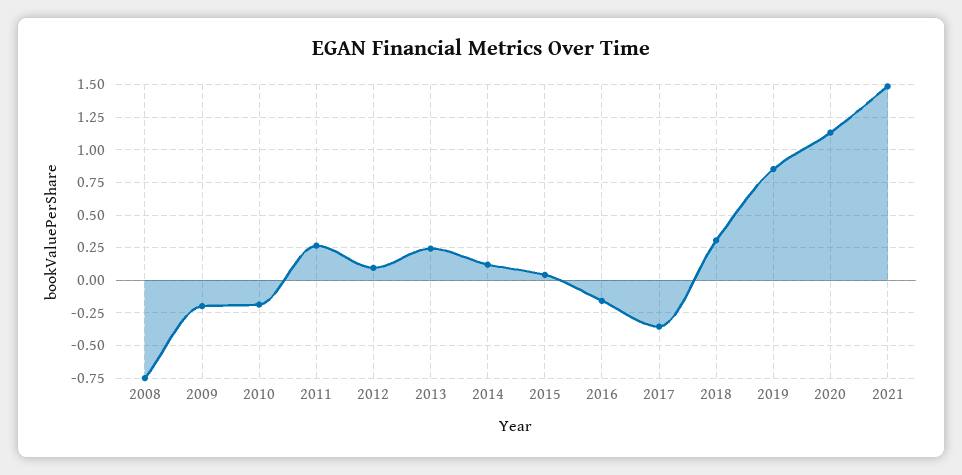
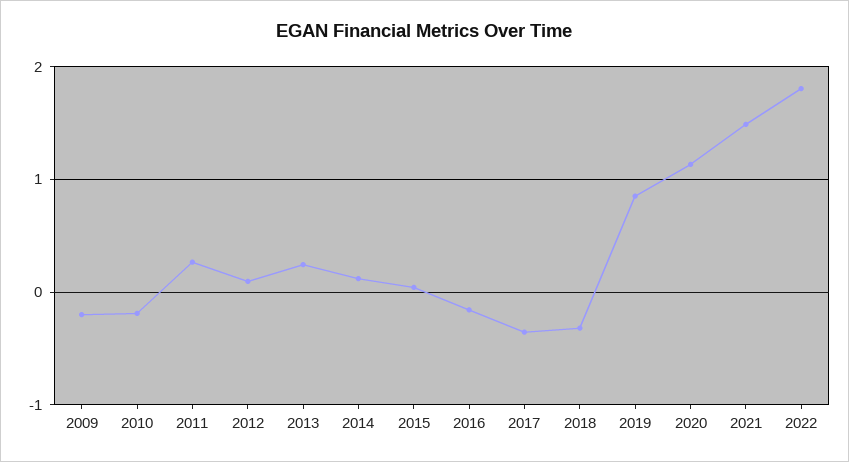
2008: -0.75 -> none
2018: 0.3 -> -0.3
2022: none -> 1.8

